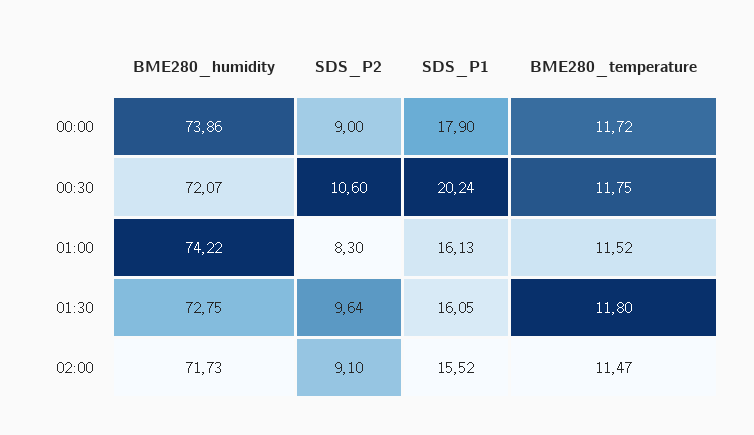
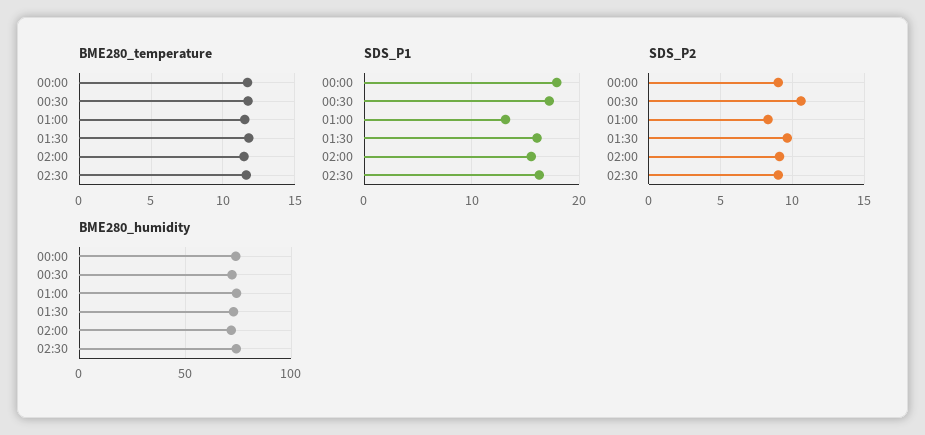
SDS_P1, 00:30: 20.24 -> 17
SDS_P1, 01:00: 16.13 -> 13
BME280_temperature, 02:30: none -> 11.5
SDS_P1, 02:30: none -> 16
SDS_P2, 02:30: none -> 9
BME280_humidity, 02:30: none -> 75

